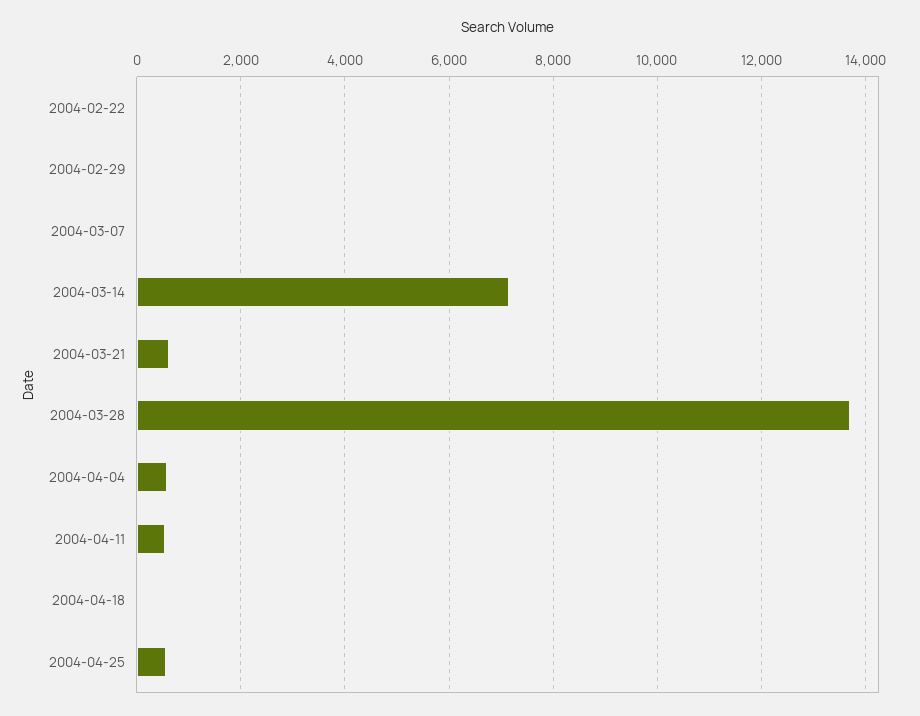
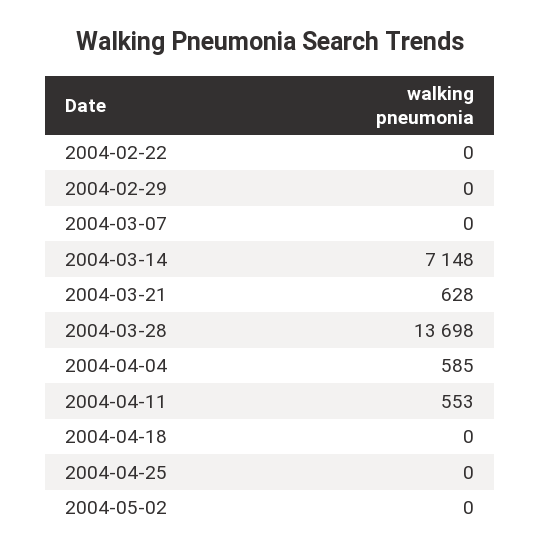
2004-04-25: 600 -> 0
2004-05-02: none -> 0

